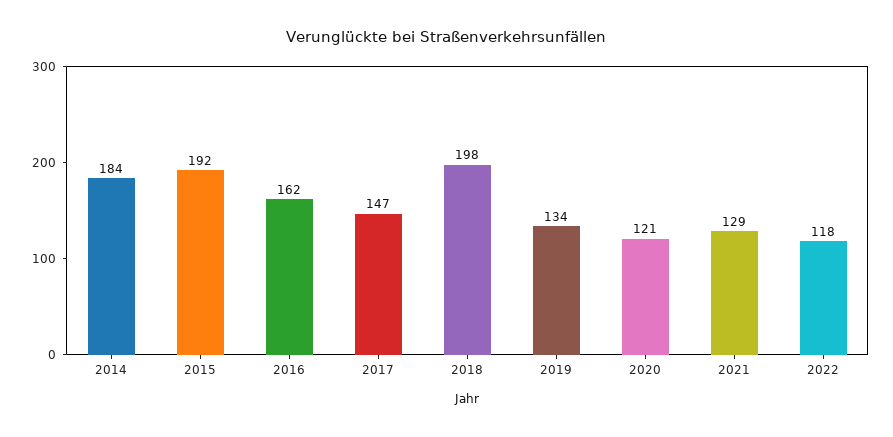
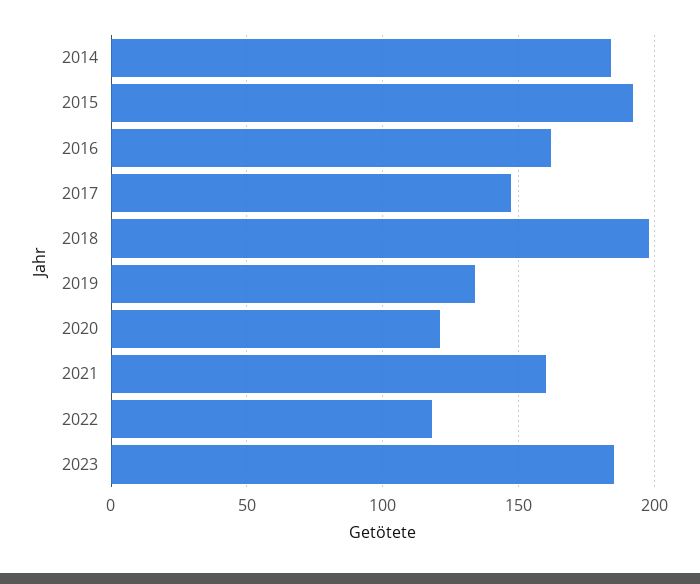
2021: 129 -> 160
2023: none -> 185

